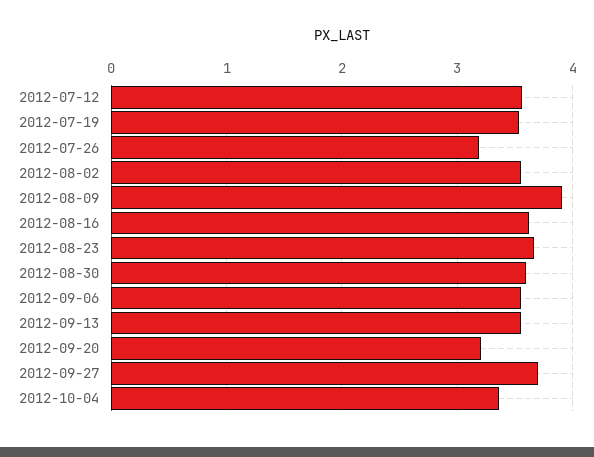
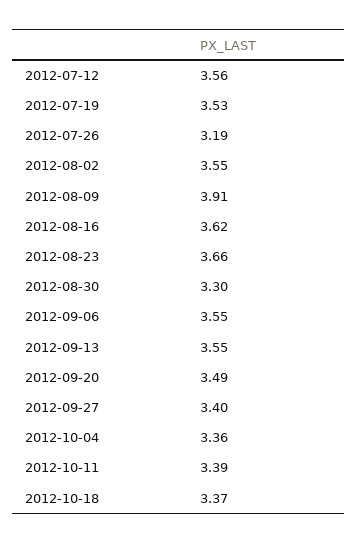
2012-08-30: 3.6 -> 3.3
2012-09-20: 3.2 -> 3.49
2012-09-27: 3.7 -> 3.4
2012-10-11: none -> 3.39
2012-10-18: none -> 3.37

